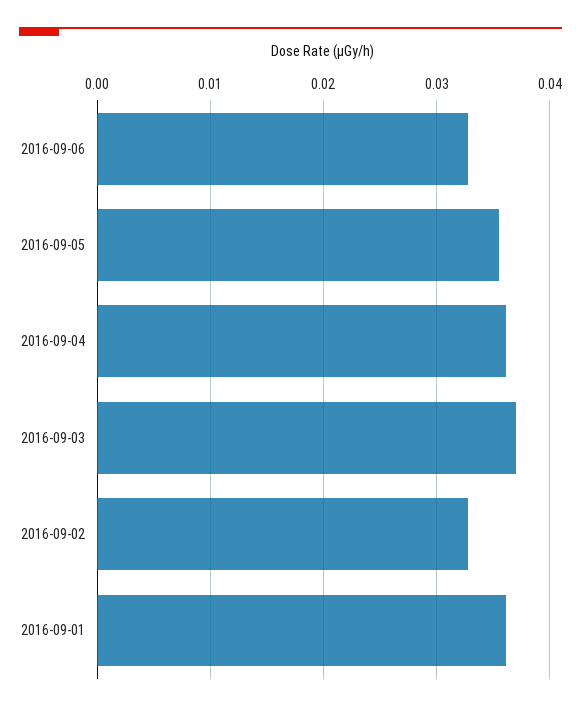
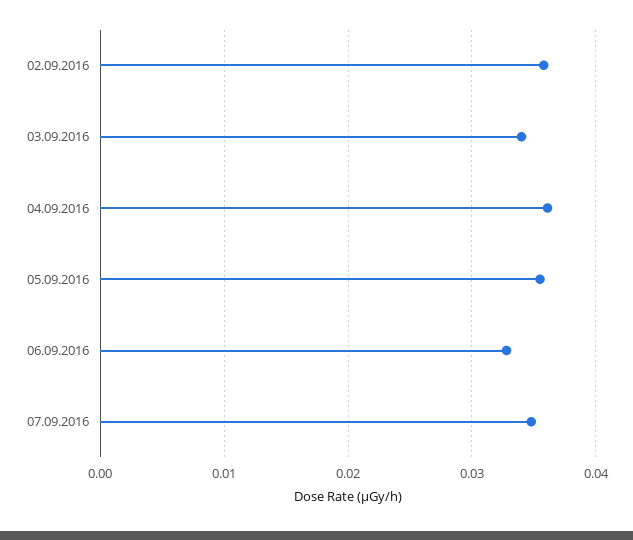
2016-09-03: 0.037 -> 0.034
2016-09-02: 0.033 -> 0.036
2016-09-01: 0.036 -> none
07.09.2016: none -> 0.035

